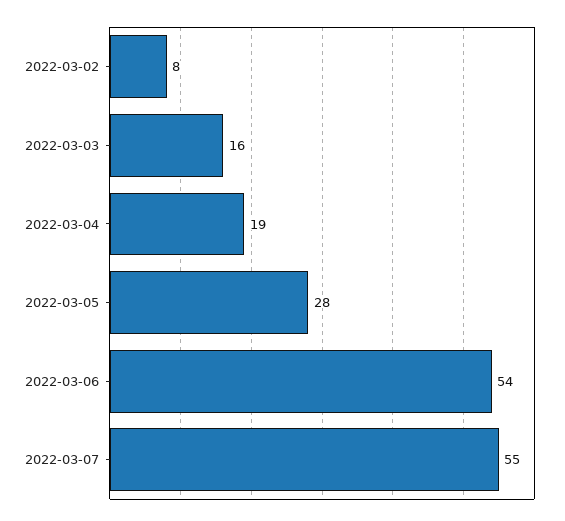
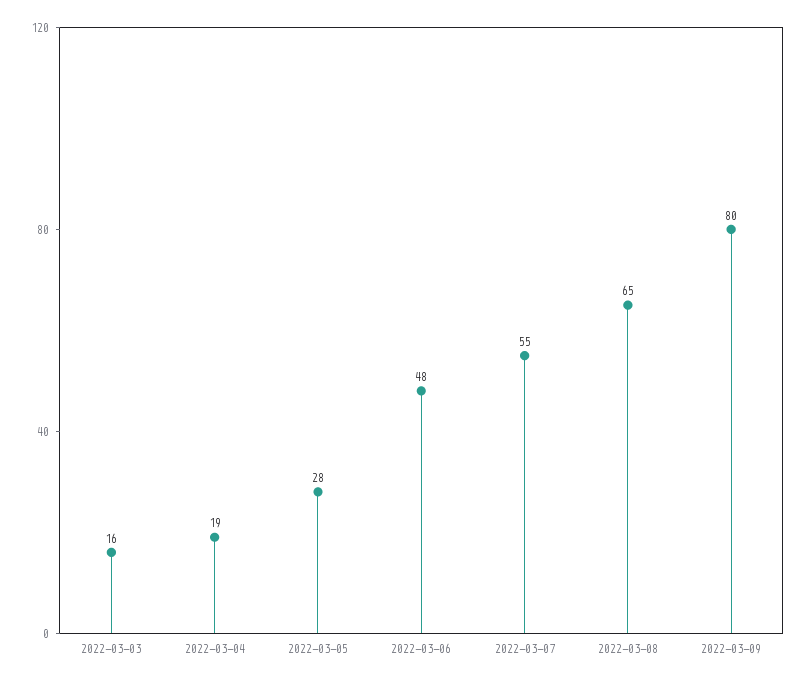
2022-03-02: 8 -> none
2022-03-06: 54 -> 48
2022-03-08: none -> 65
2022-03-09: none -> 80

